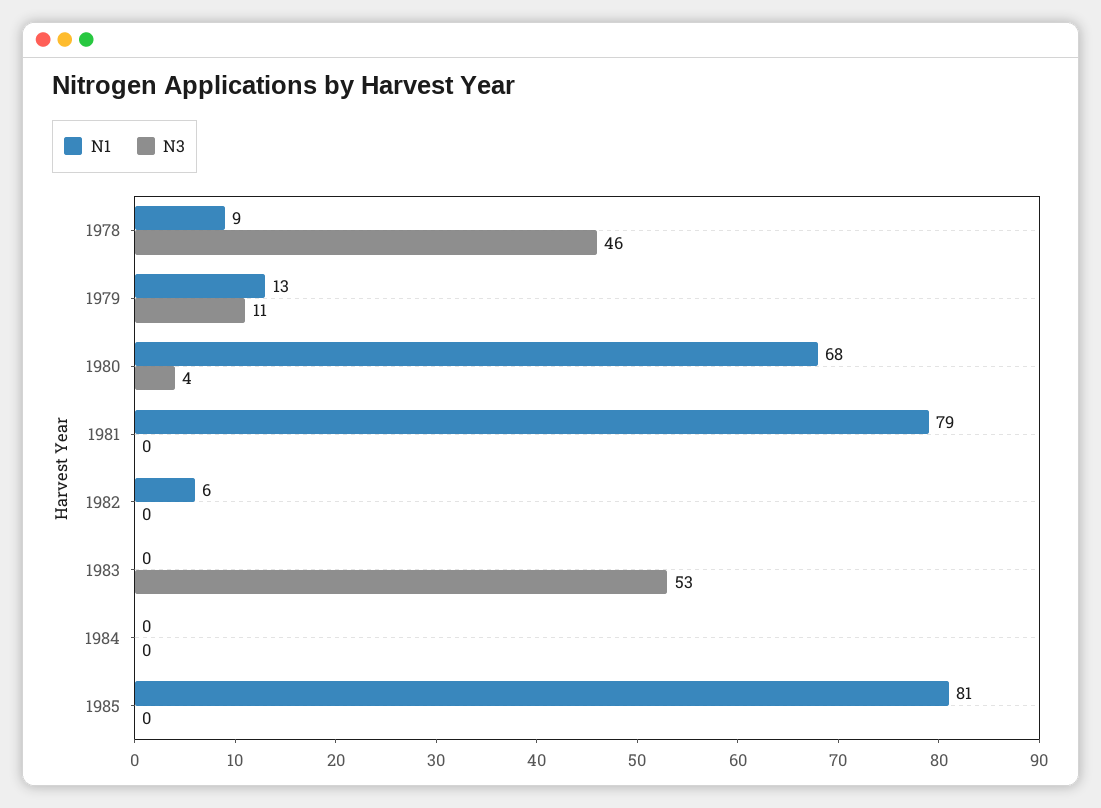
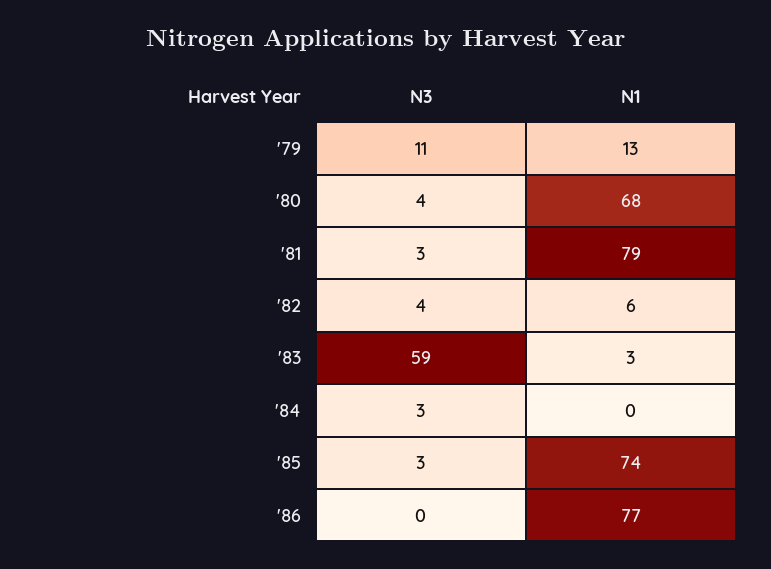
N1, 1978: 9 -> none
N3, 1978: 46 -> none
N3, 1981: 0 -> 3
N3, 1982: 0 -> 4
N1, 1983: 0 -> 3
N3, 1983: 53 -> 59
N3, 1984: 0 -> 3
N1, 1985: 81 -> 74
N3, 1985: 0 -> 3
N3, '86: none -> 0
N1, '86: none -> 77

